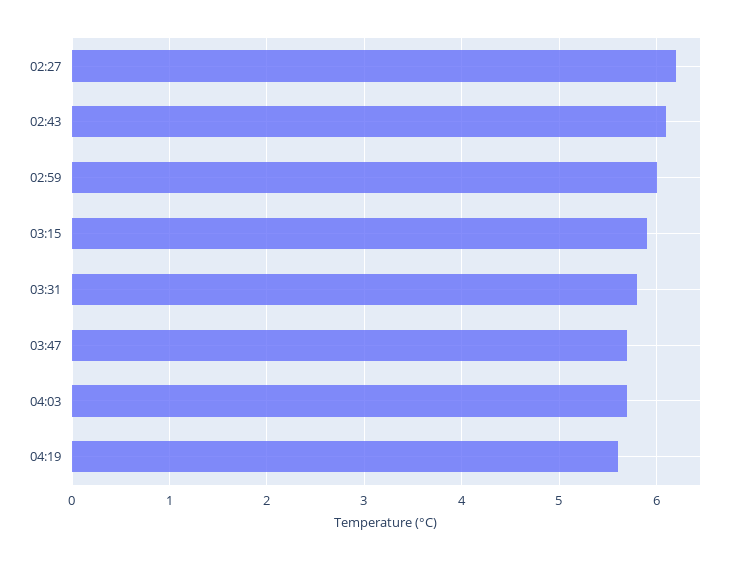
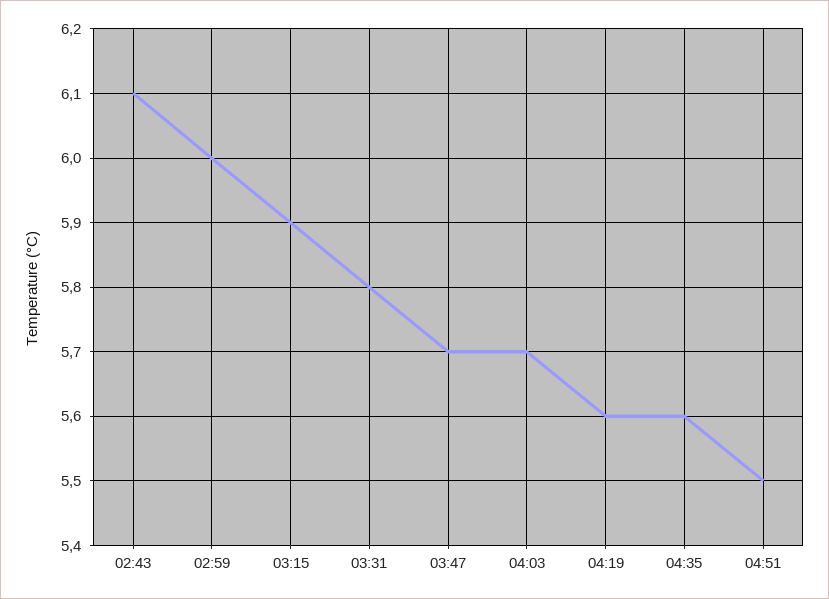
02:27: 6.2 -> none
04:35: none -> 5.6
04:51: none -> 5.5

